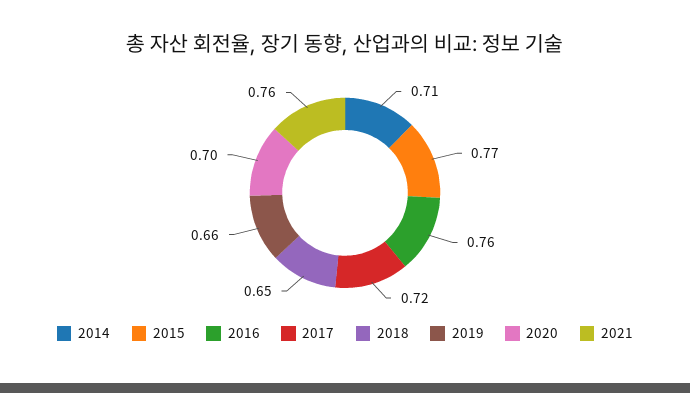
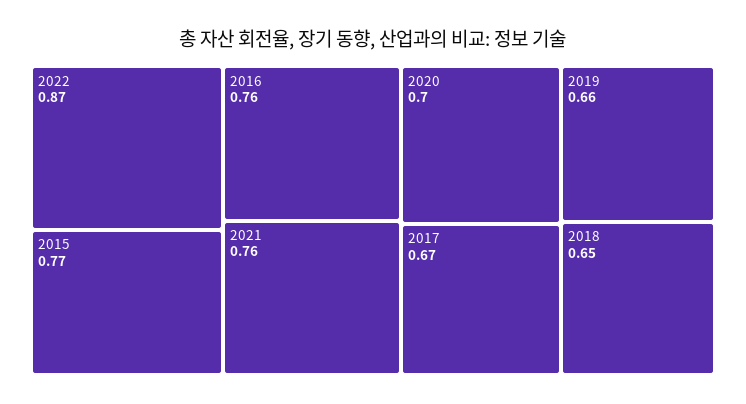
2014: 0.71 -> none
2017: 0.72 -> 0.67
2022: none -> 0.87

